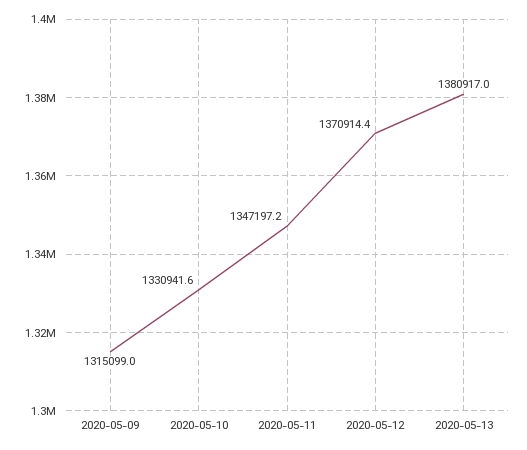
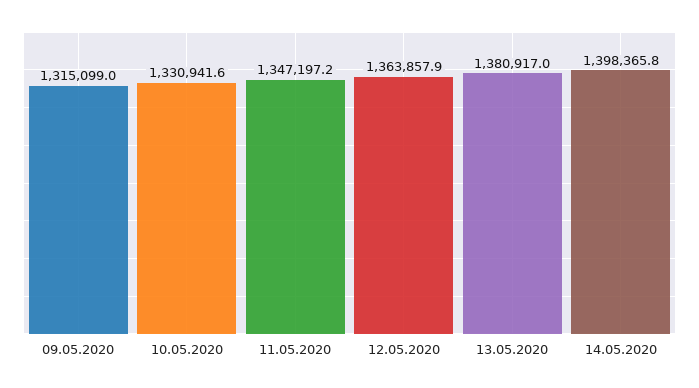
2020-05-12: 1370914.4 -> 1363857.9
14.05.2020: none -> 1398365.8

